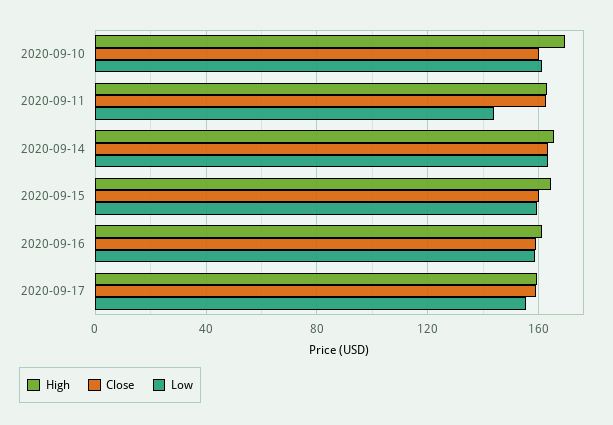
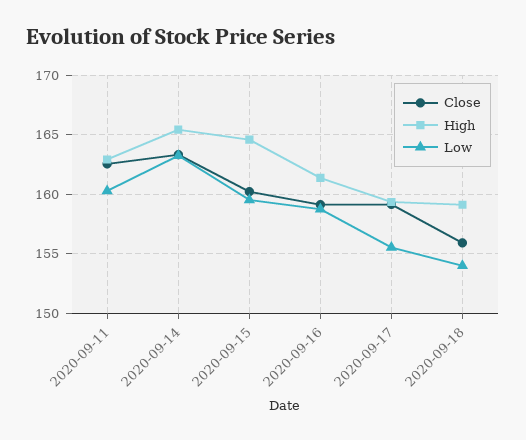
High, 2020-09-10: 170 -> none
Close, 2020-09-10: 160 -> none
Low, 2020-09-10: 160 -> none
Low, 2020-09-11: 145 -> 160
Close, 2020-09-18: none -> 156
High, 2020-09-18: none -> 159
Low, 2020-09-18: none -> 154

